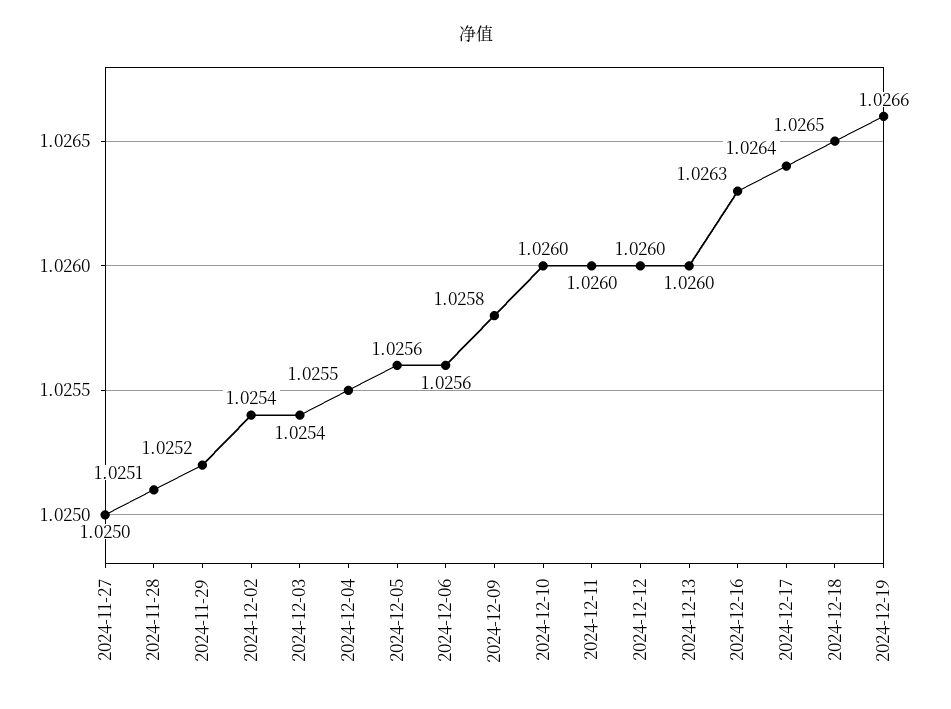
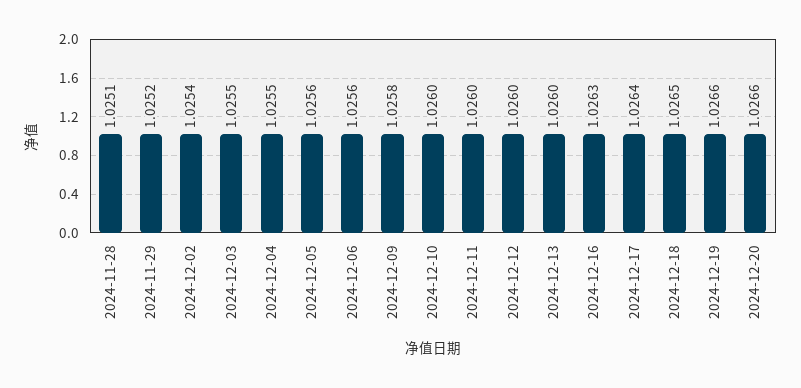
2024-11-27: 1.025 -> none
2024-12-03: 1.0254 -> 1.0255
2024-12-20: none -> 1.0266

